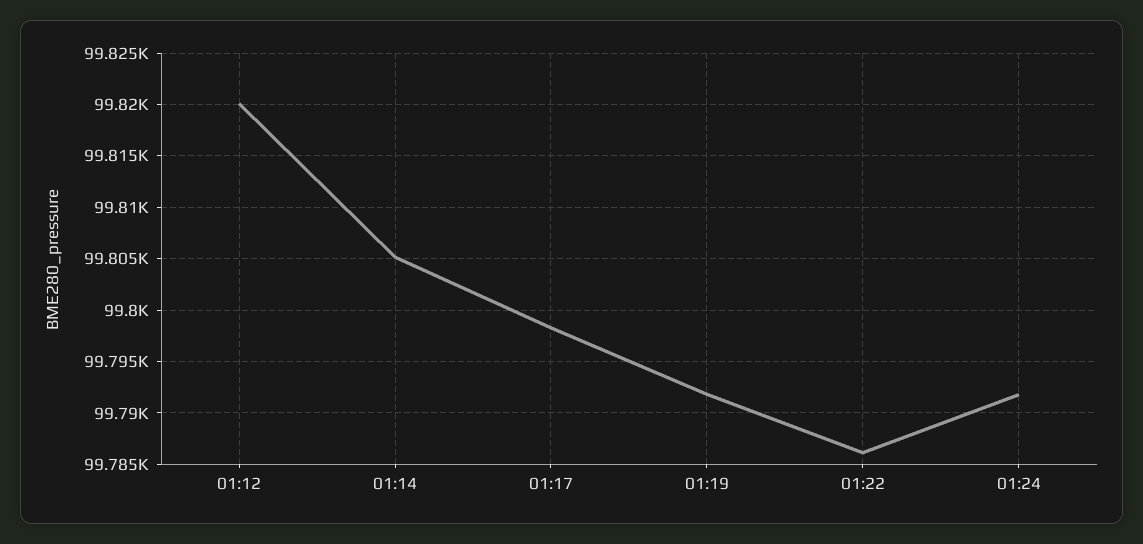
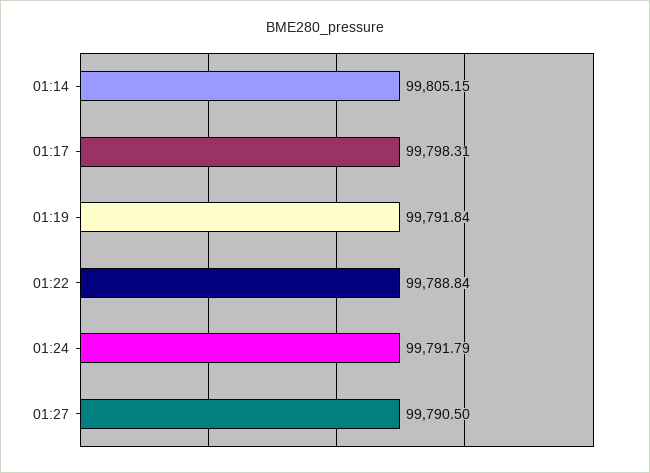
01:12: 99820 -> none
01:22: 99786 -> 99788.84
01:27: none -> 99790.5

